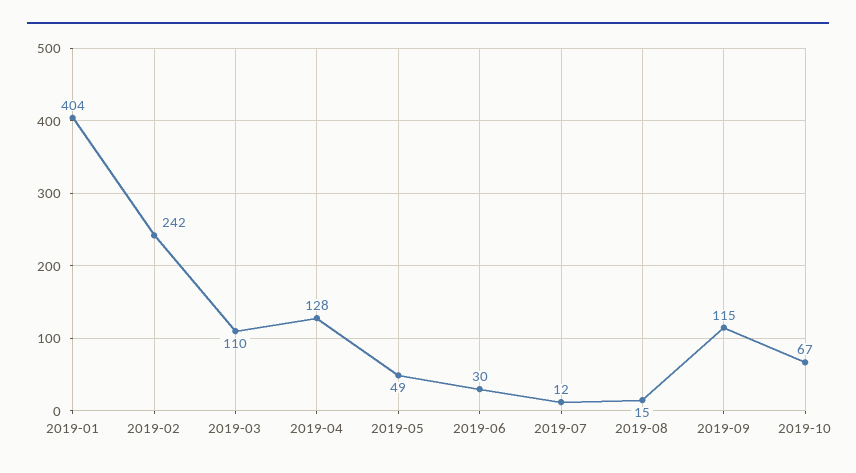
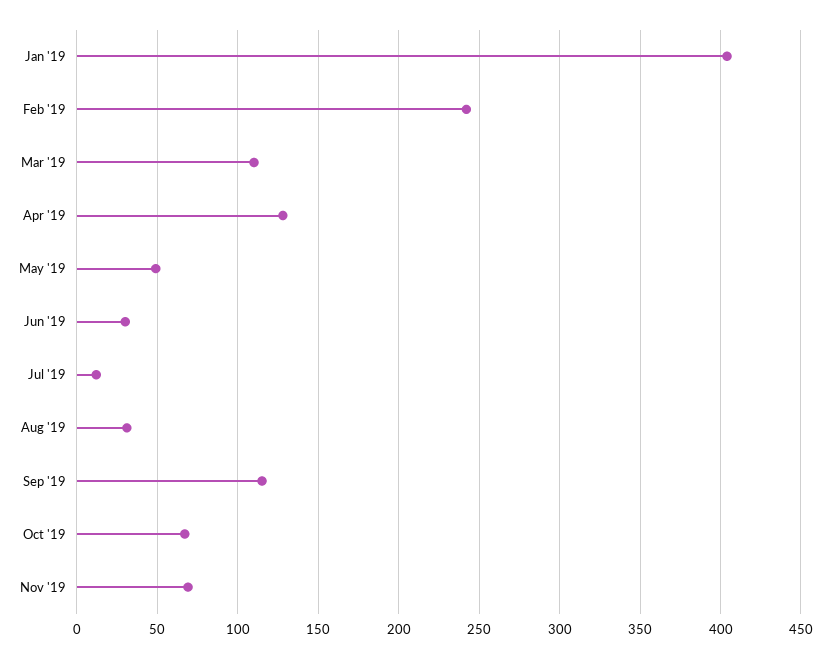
2019-08: 15 -> 30
Nov '19: none -> 70

